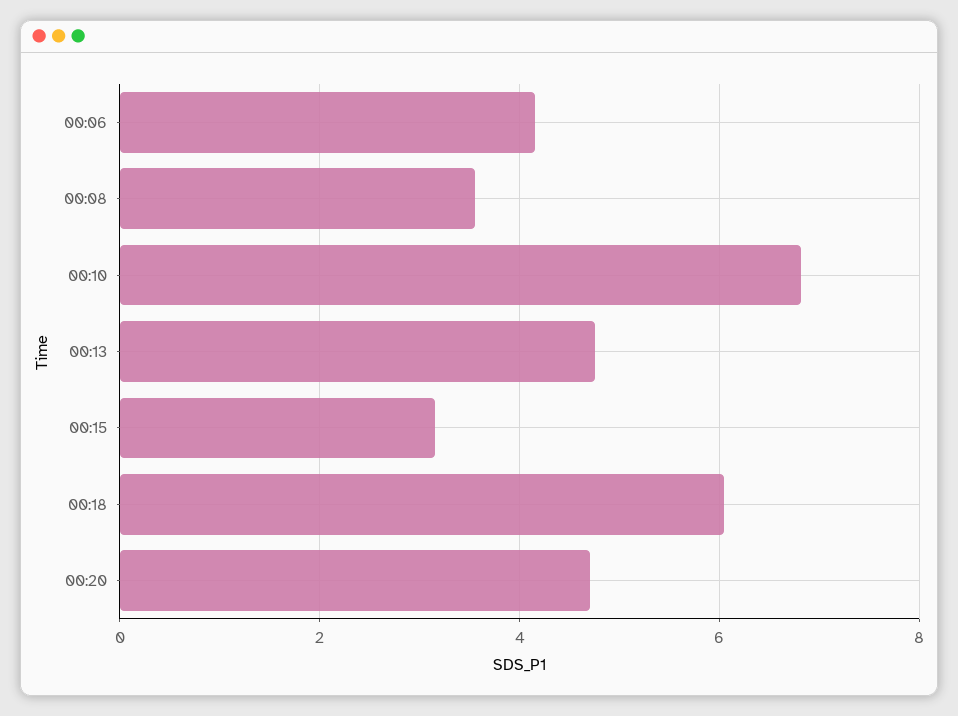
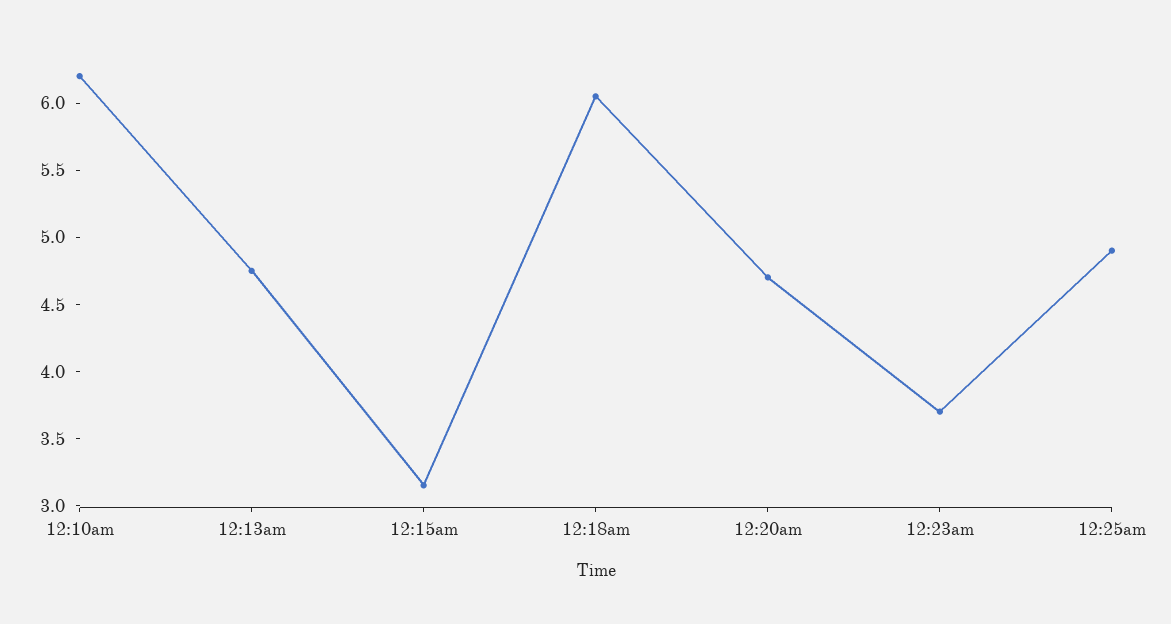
00:06: 4.2 -> none
00:08: 3.6 -> none
00:10: 6.8 -> 6.2
12:23am: none -> 3.7
12:25am: none -> 4.9

